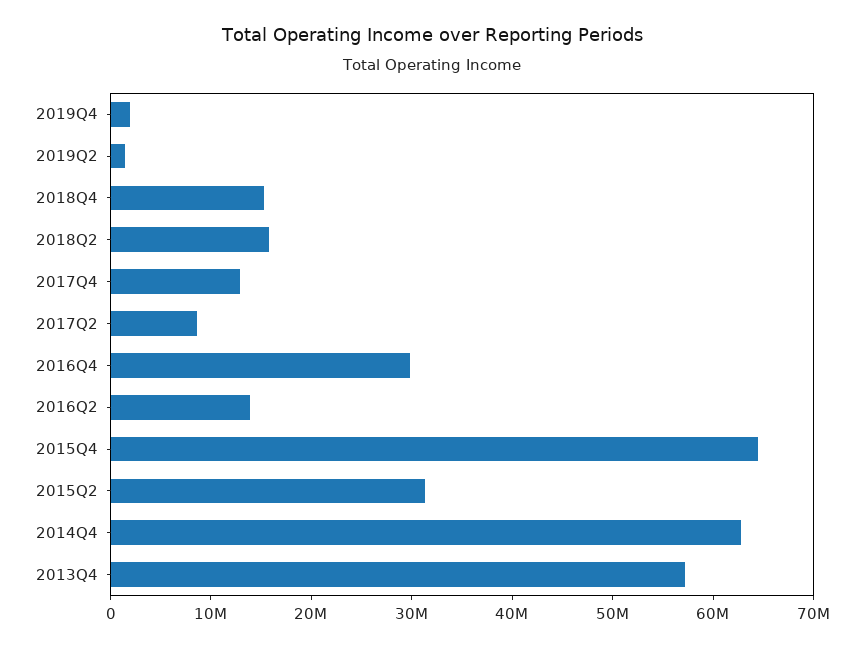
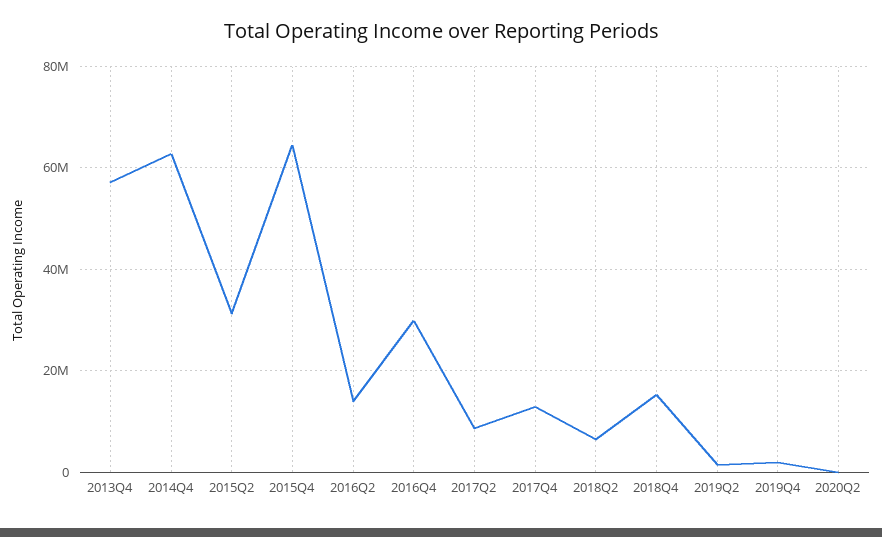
2018Q2: 16000000 -> 6000000
2020Q2: none -> 0

